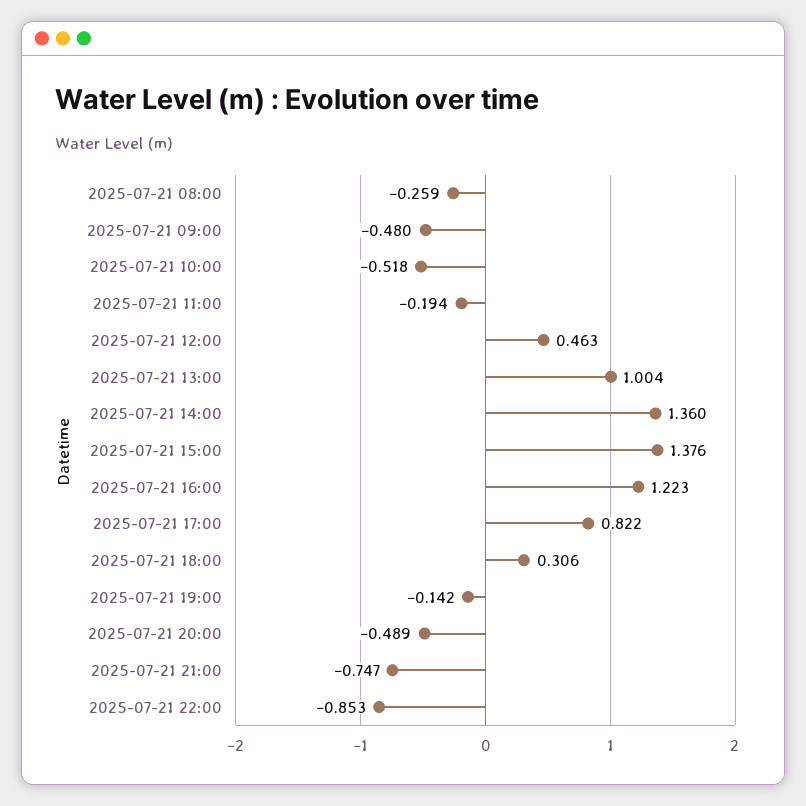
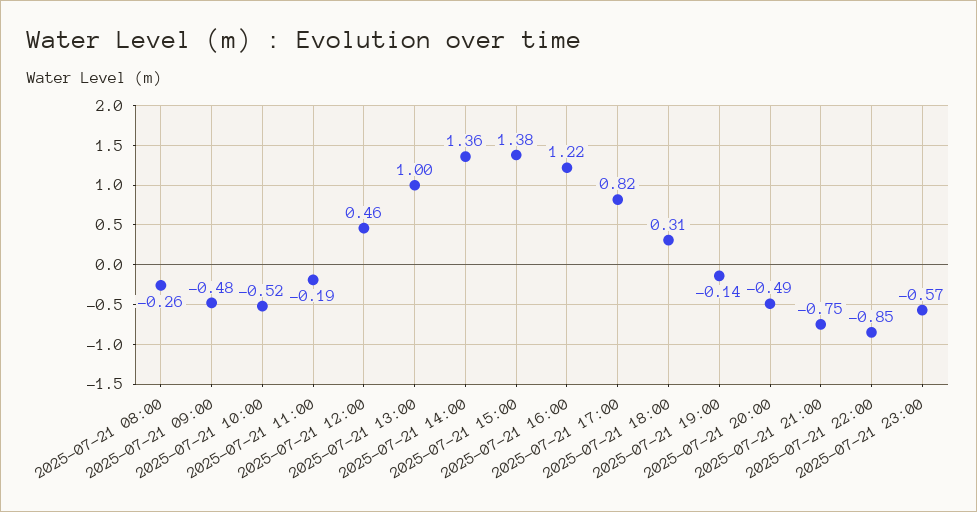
2025-07-21 23:00: none -> -0.57

